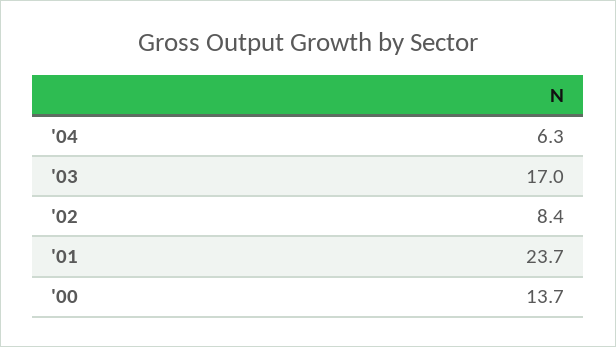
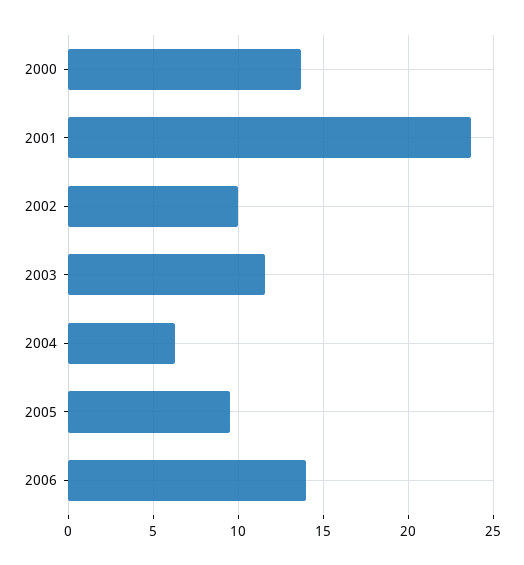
'03: 17 -> 11.5
'02: 8.4 -> 10
2005: none -> 9.5
2006: none -> 14

